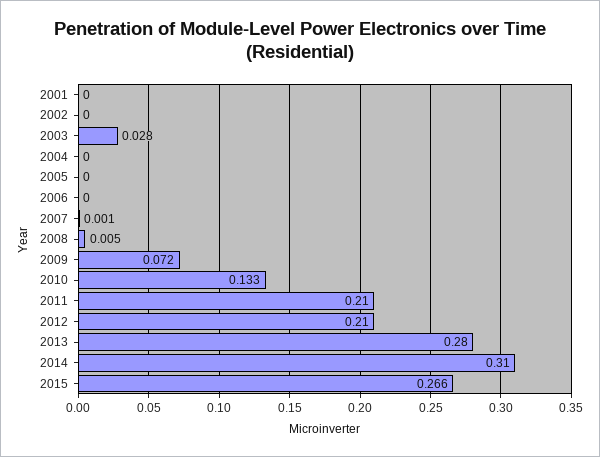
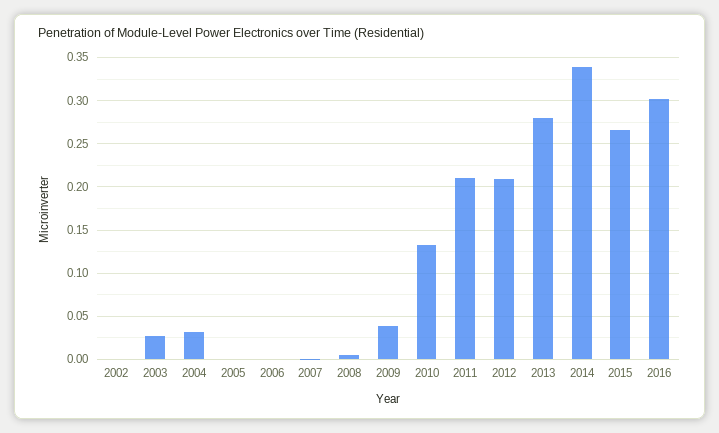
2001: 0 -> none
2004: 0 -> 0.03
2009: 0.072 -> 0.04
2014: 0.31 -> 0.34
2016: none -> 0.3

